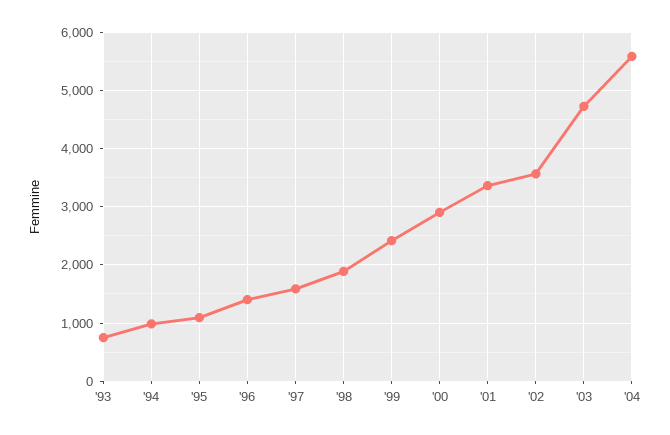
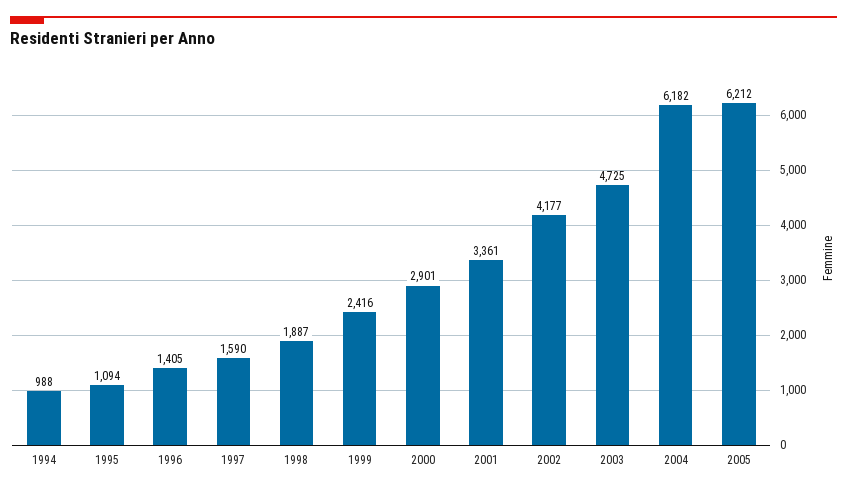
'93: 800 -> none
'02: 3600 -> 4177
'04: 5600 -> 6182
2005: none -> 6212

